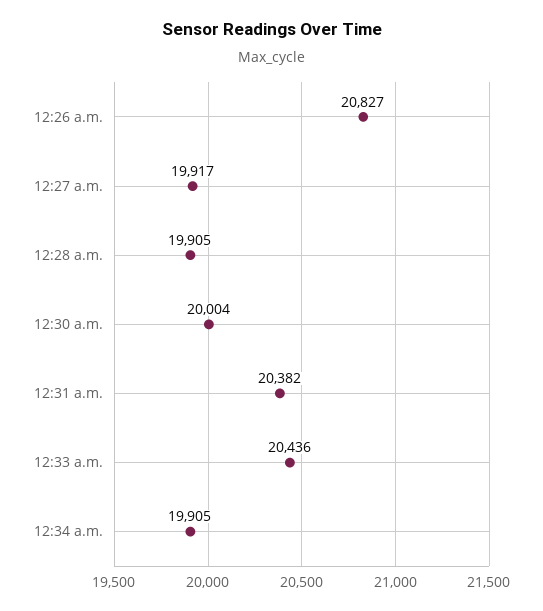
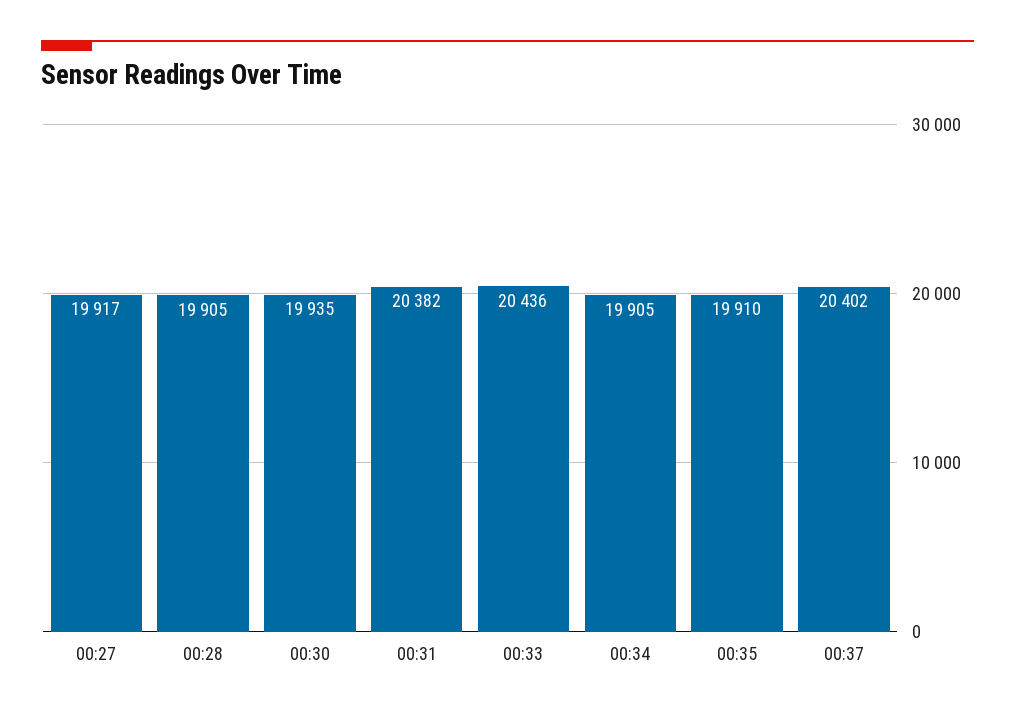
12:26 a.m.: 20827 -> none
12:30 a.m.: 20004 -> 19935
00:35: none -> 19910
00:37: none -> 20402

